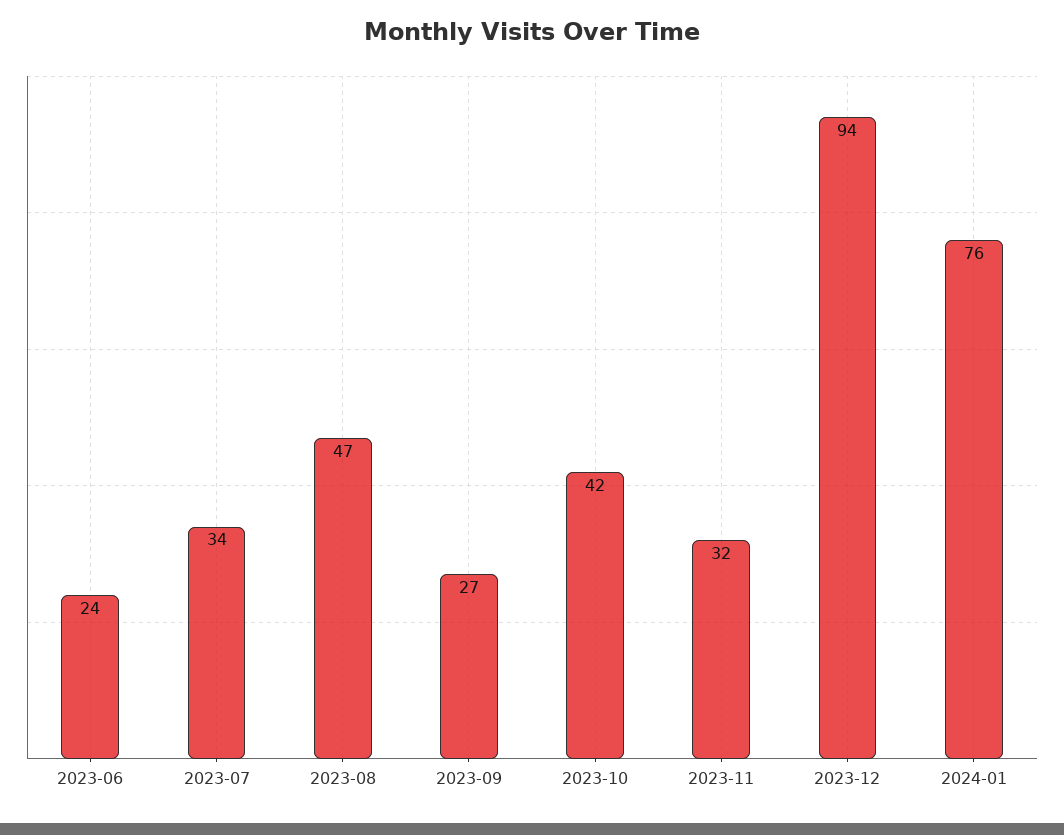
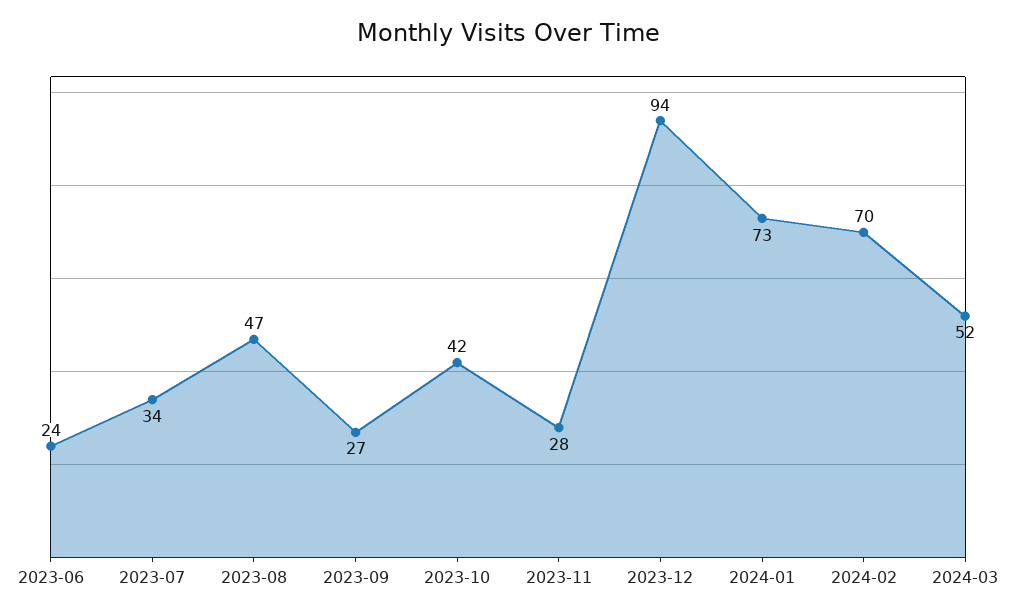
2023-11: 32 -> 28
2024-01: 76 -> 73
2024-02: none -> 70
2024-03: none -> 52

